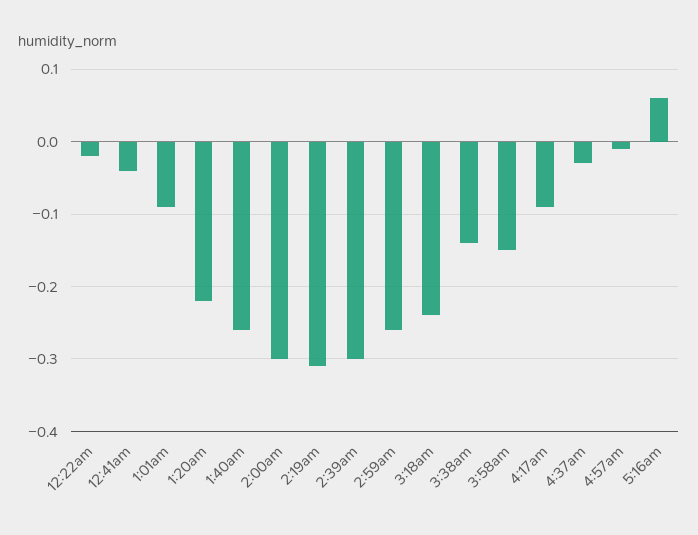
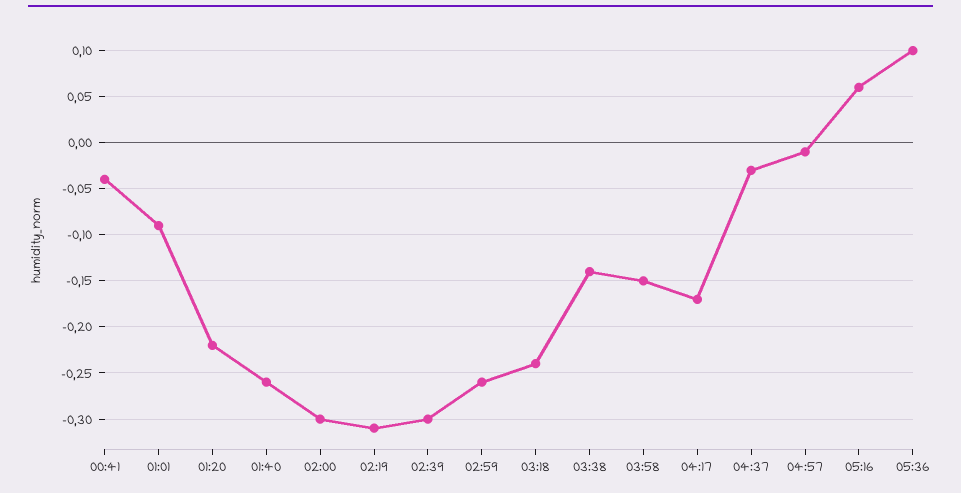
12:22am: -0.02 -> none
4:17am: -0.09 -> -0.17
05:36: none -> 0.1

